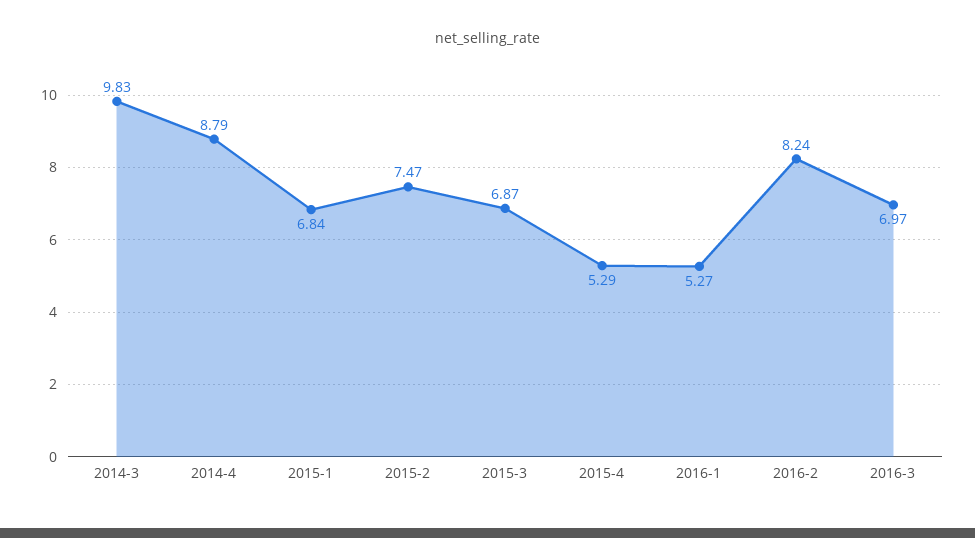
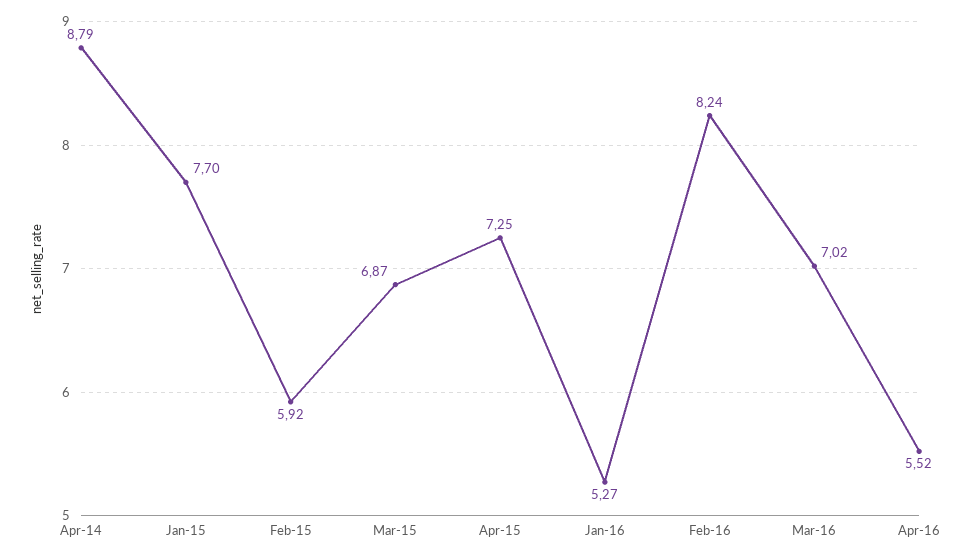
2014-3: 9.83 -> none
2015-1: 6.84 -> 7.7
2015-2: 7.47 -> 5.92
2015-4: 5.29 -> 7.25
2016-3: 6.97 -> 7.02
Apr-16: none -> 5.52

